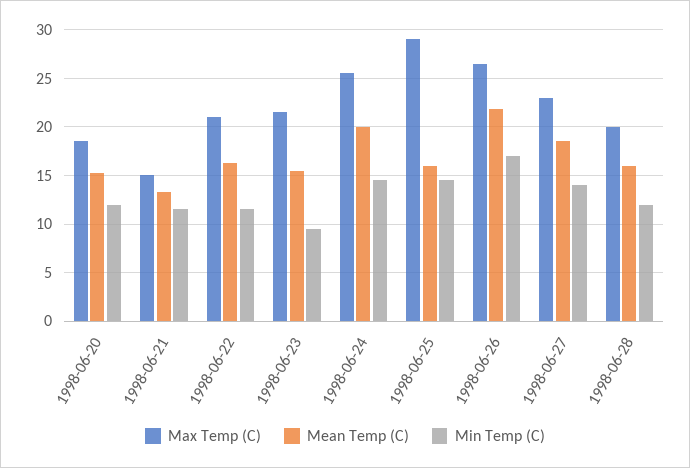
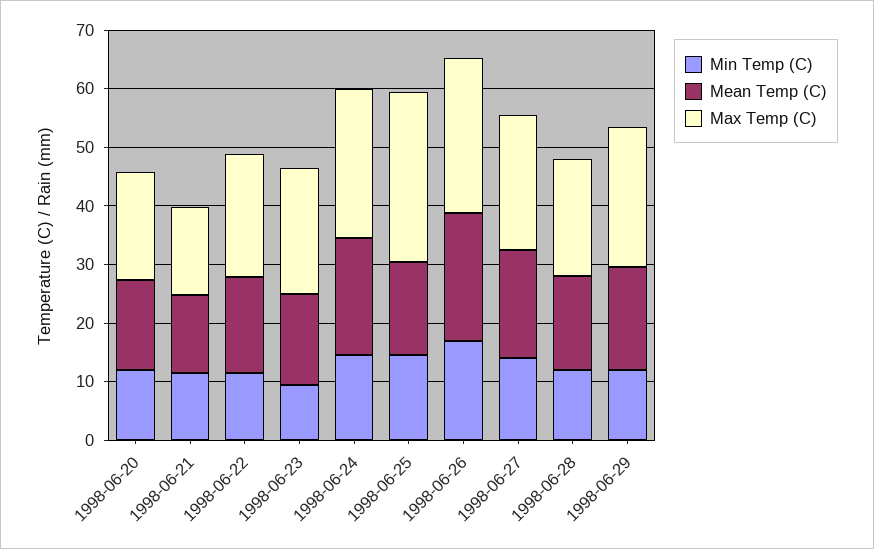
Min Temp (C), 1998-06-29: none -> 12
Mean Temp (C), 1998-06-29: none -> 18
Max Temp (C), 1998-06-29: none -> 24

